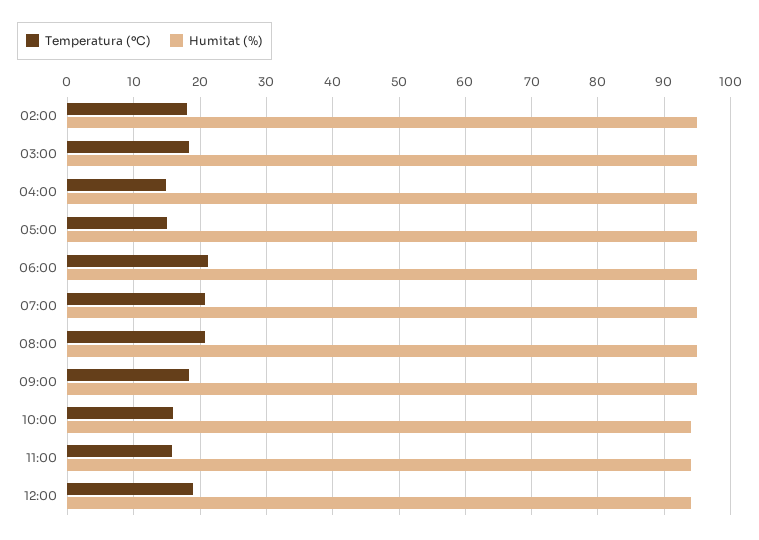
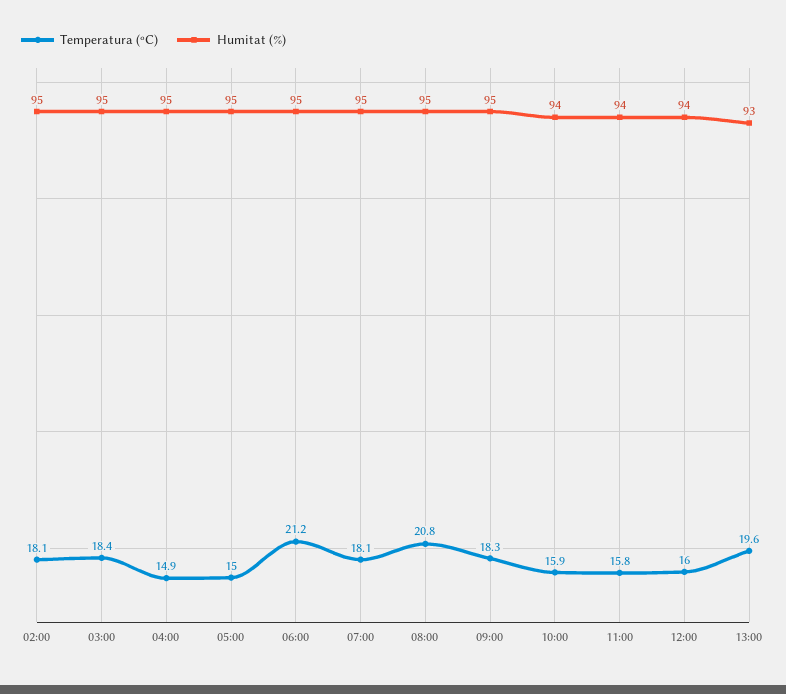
Temperatura (ºC), 07:00: 21 -> 18.1
Temperatura (ºC), 12:00: 19 -> 16
Temperatura (ºC), 13:00: none -> 19.6
Humitat (%), 13:00: none -> 93

